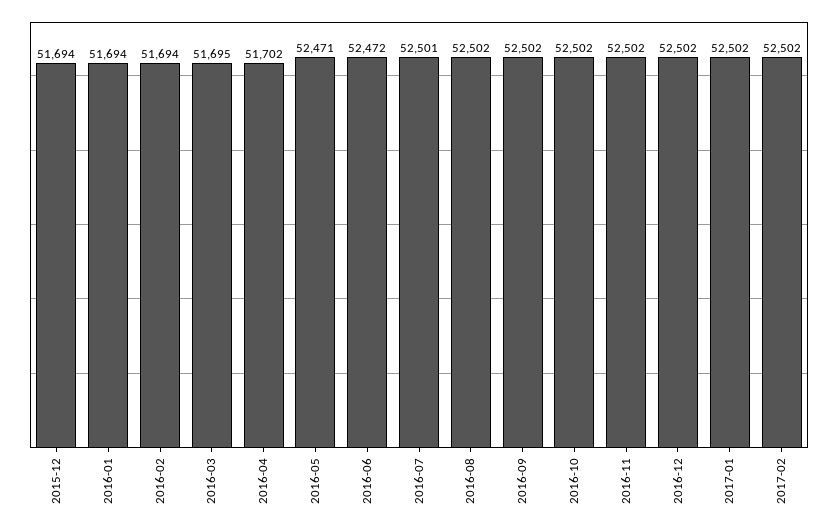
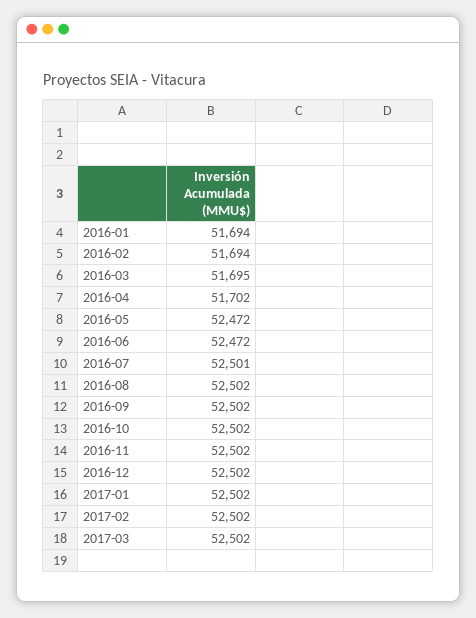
2015-12: 51694 -> none
2016-05: 52471 -> 52472
2017-03: none -> 52502

